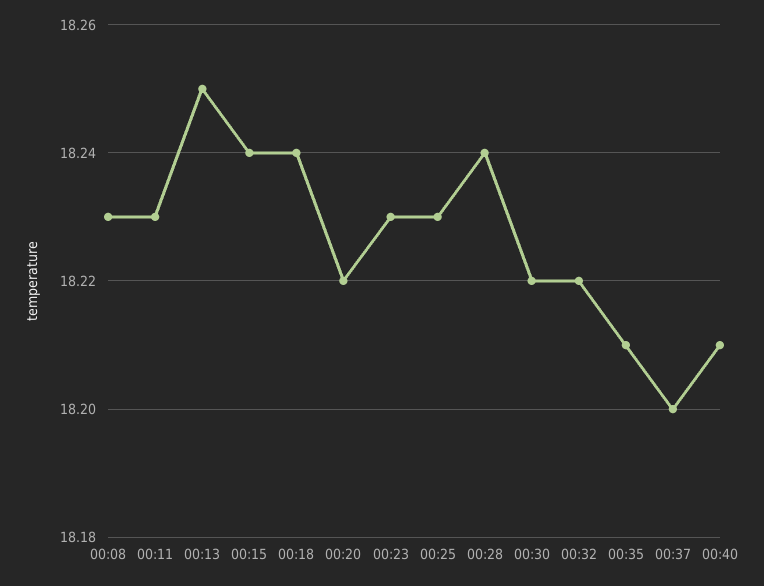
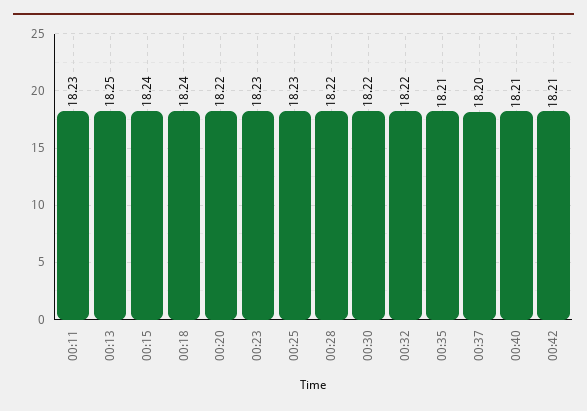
00:08: 18.23 -> none
00:28: 18.24 -> 18.22
00:42: none -> 18.21

